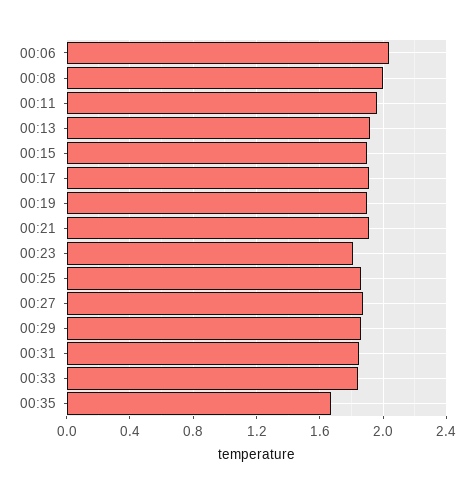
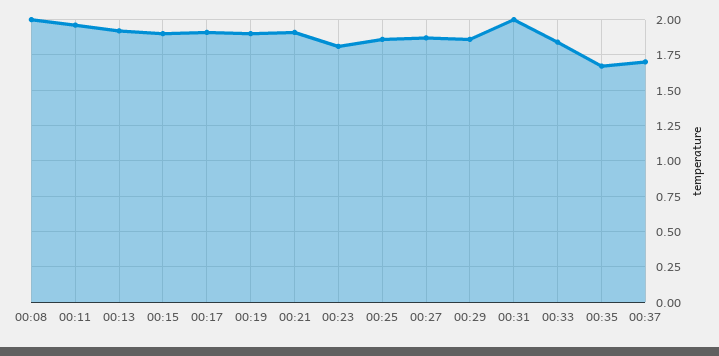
00:06: 2.05 -> none
00:31: 1.85 -> 2
00:37: none -> 1.7

